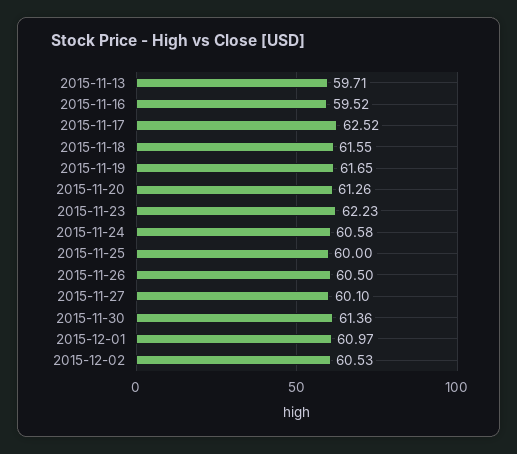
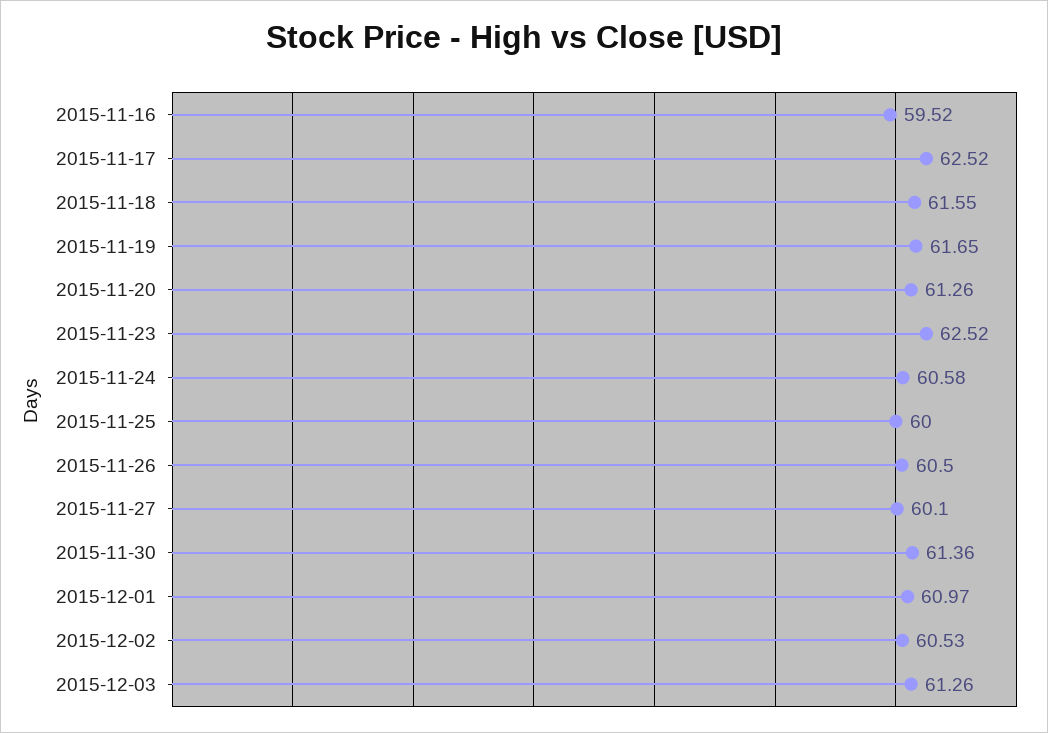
2015-11-13: 59.71 -> none
2015-11-23: 62.23 -> 62.52
2015-12-03: none -> 61.26

